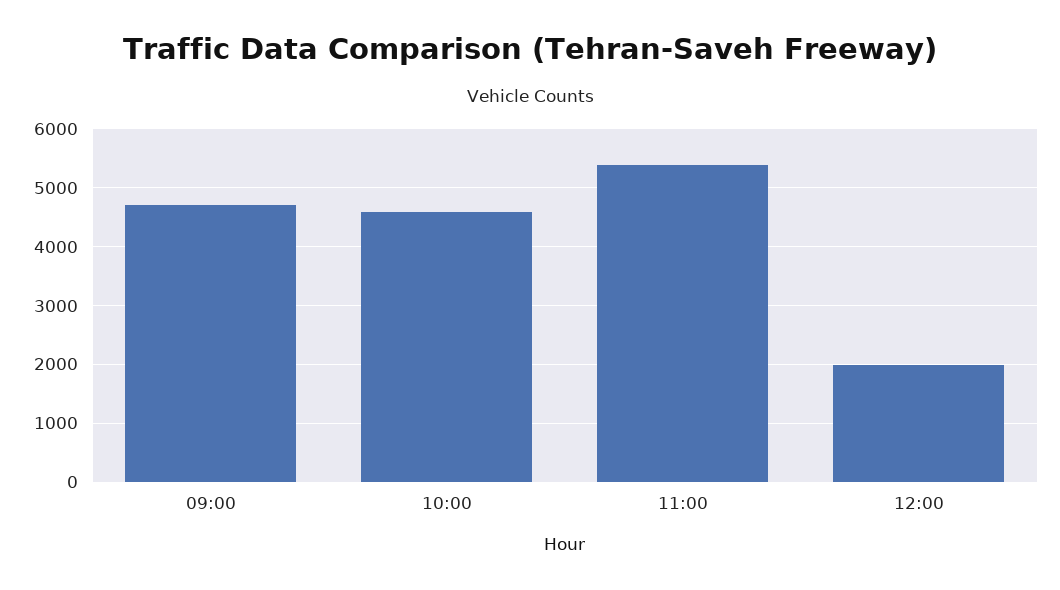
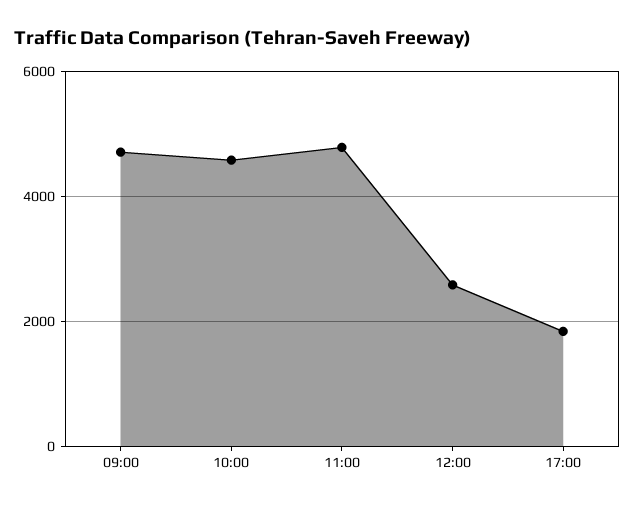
11:00: 5400 -> 4800
12:00: 2000 -> 2600
17:00: none -> 1800

